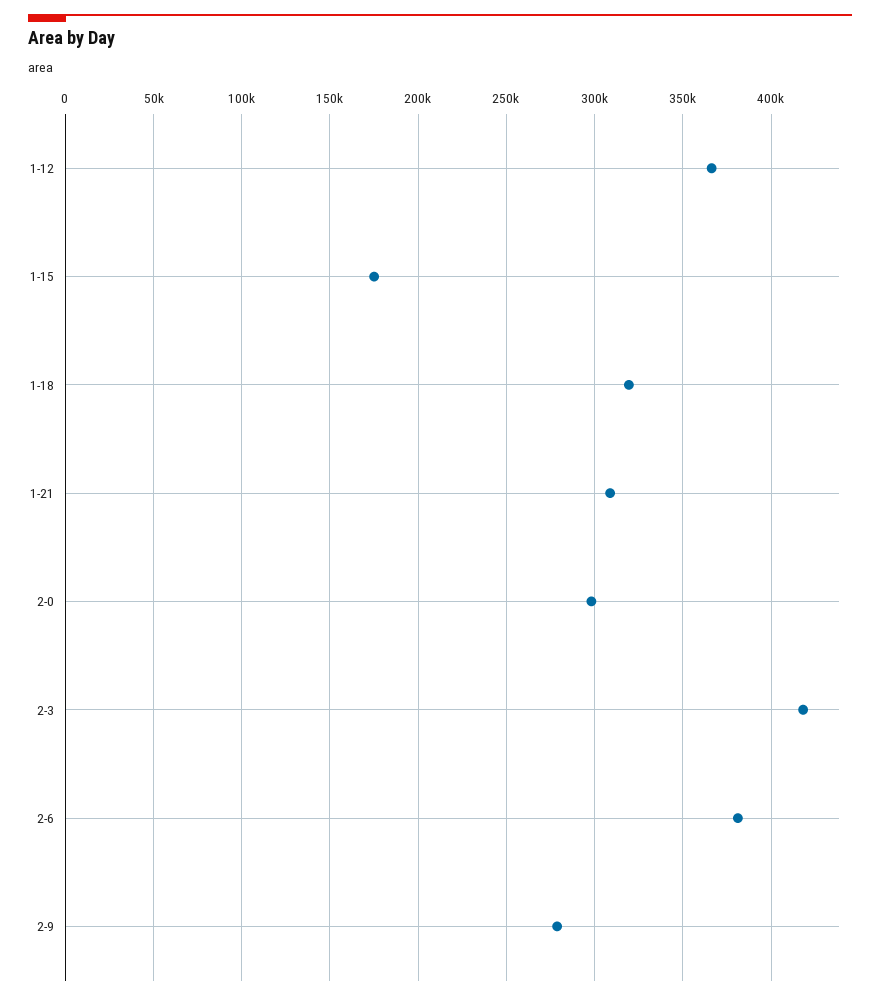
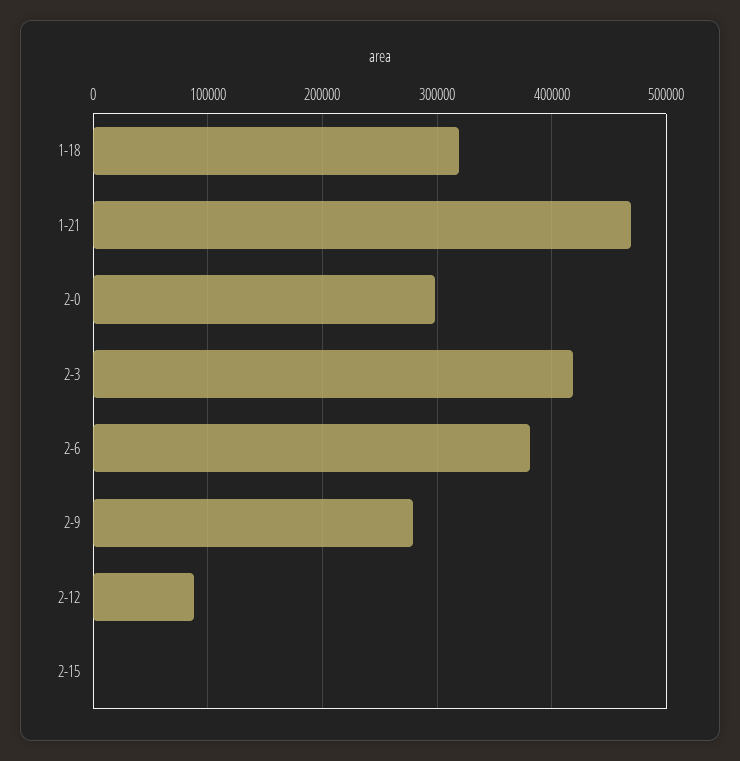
1-12: 365000 -> none
1-15: 175000 -> none
1-21: 310000 -> 470000
2-12: none -> 90000
2-15: none -> 0

